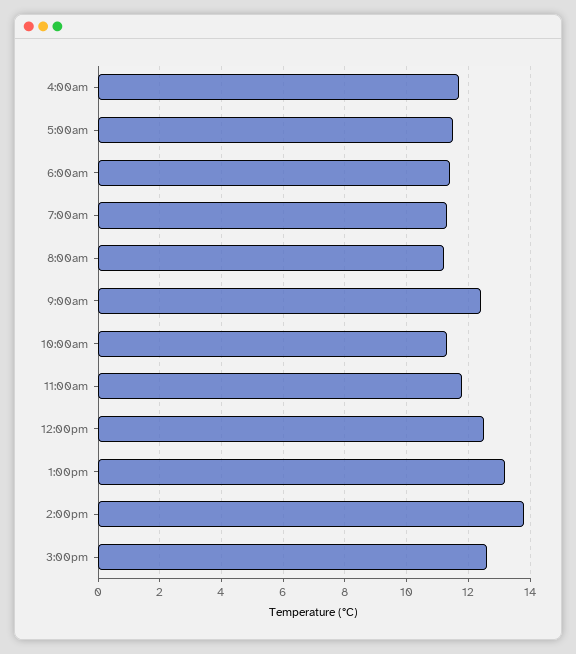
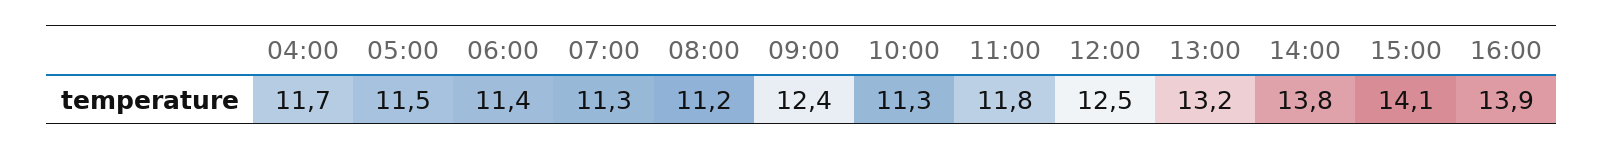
3:00pm: 12.5 -> 14.1
16:00: none -> 13.9

